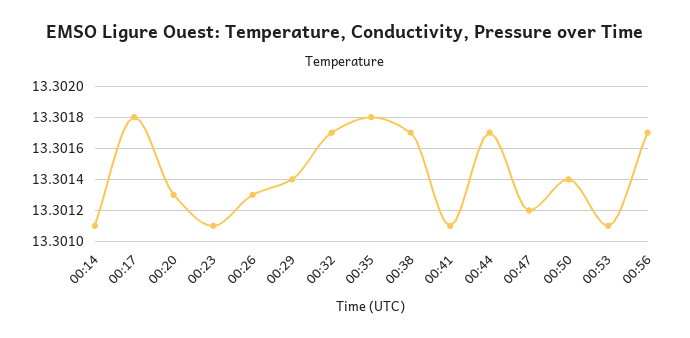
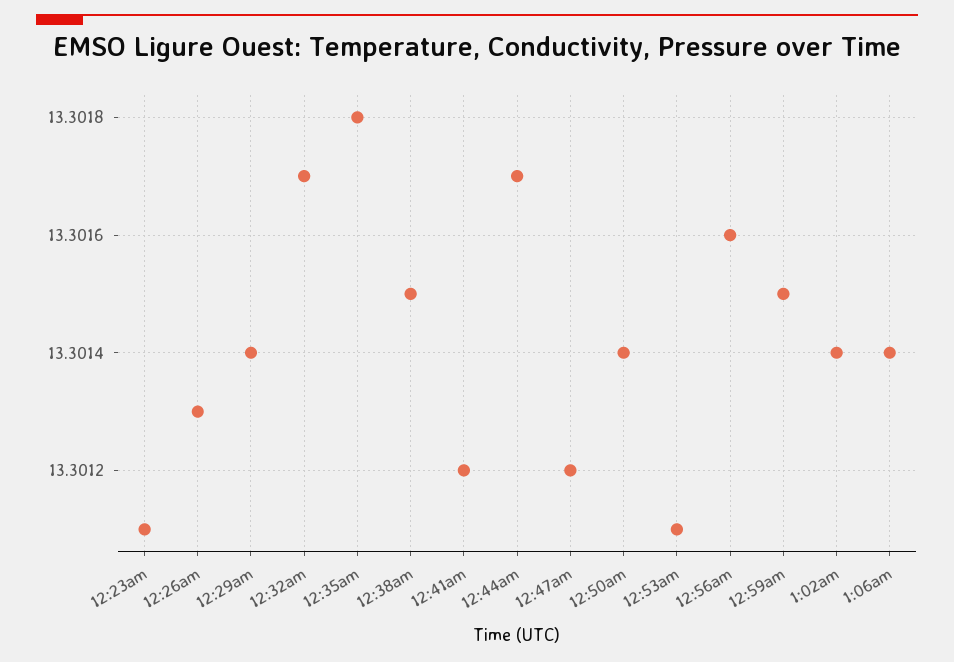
00:14: 13.3011 -> none
00:17: 13.3018 -> none
00:20: 13.3013 -> none
00:38: 13.3017 -> 13.3015
00:41: 13.3011 -> 13.3012
00:56: 13.3017 -> 13.3016
12:59am: none -> 13.3015
1:02am: none -> 13.3014
1:06am: none -> 13.3014

